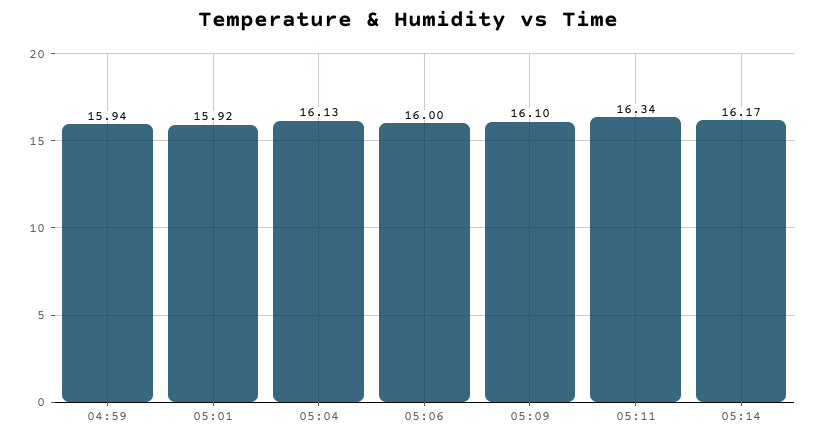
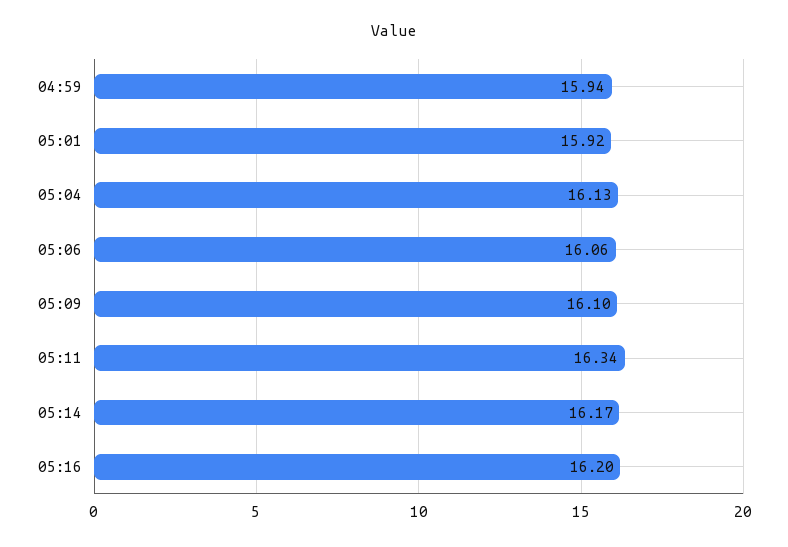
05:06: 16 -> 16.06
05:16: none -> 16.2

